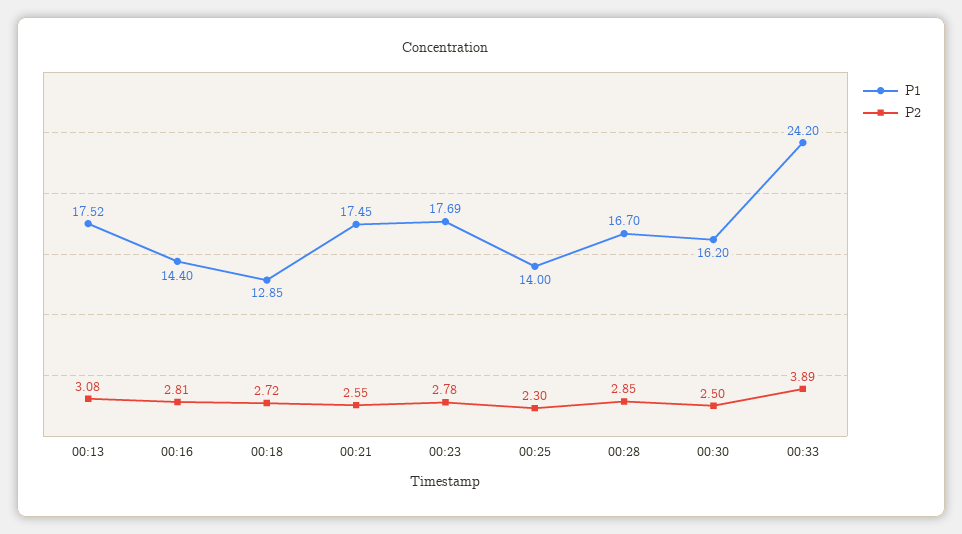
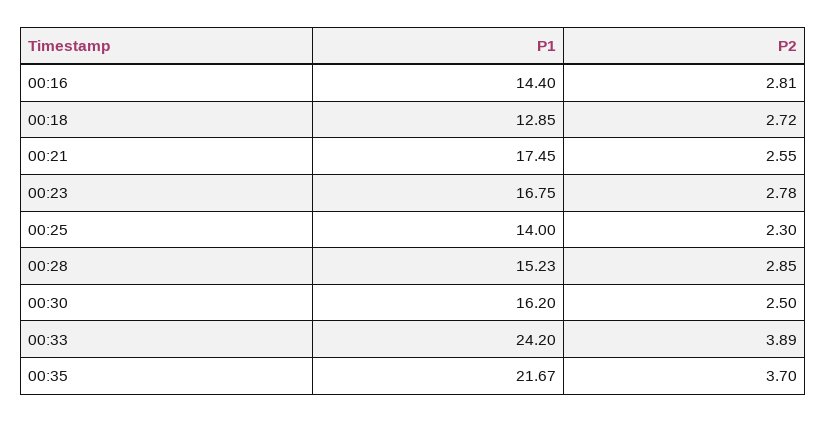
P1, 00:13: 17.52 -> none
P2, 00:13: 3.08 -> none
P1, 00:23: 17.69 -> 16.75
P1, 00:28: 16.7 -> 15.23
P1, 00:35: none -> 21.67
P2, 00:35: none -> 3.7

